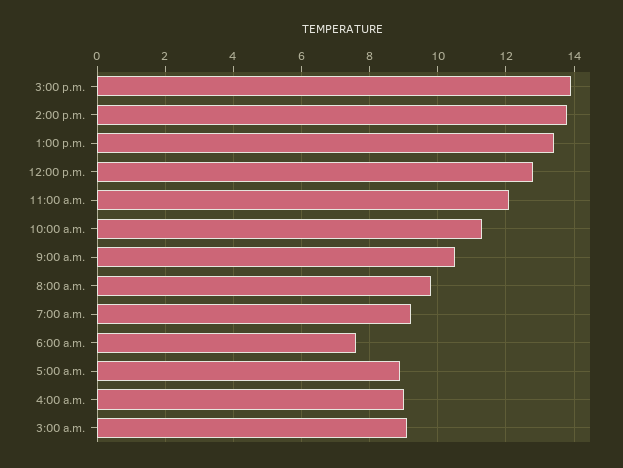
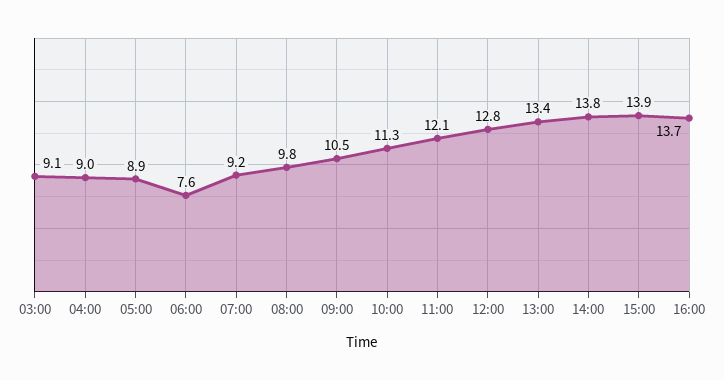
16:00: none -> 13.7

